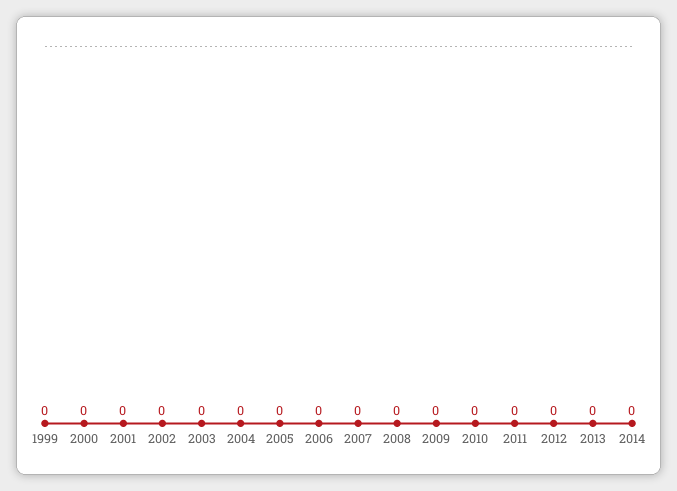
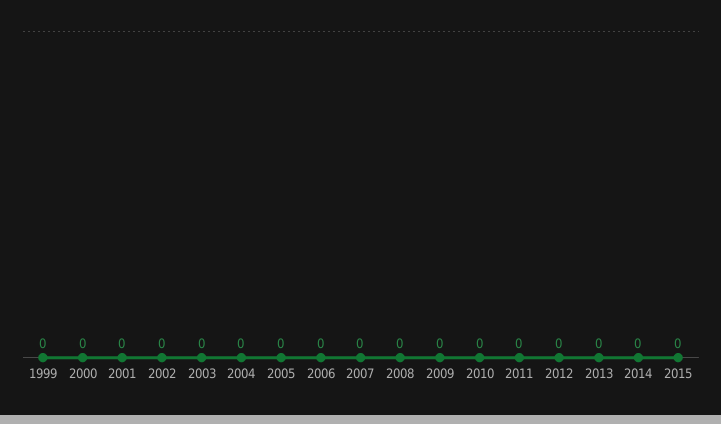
2015: none -> 0

